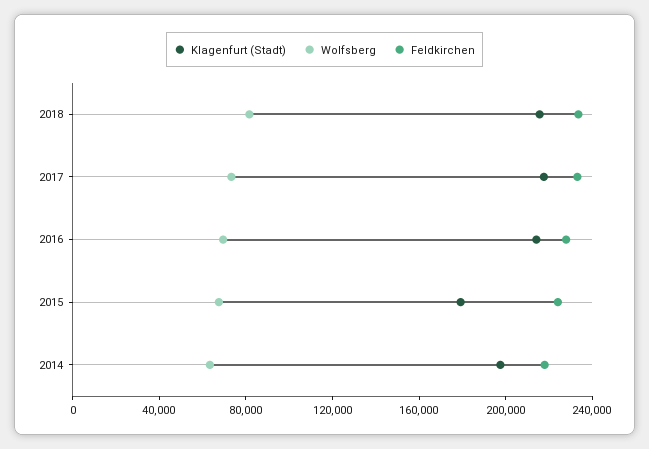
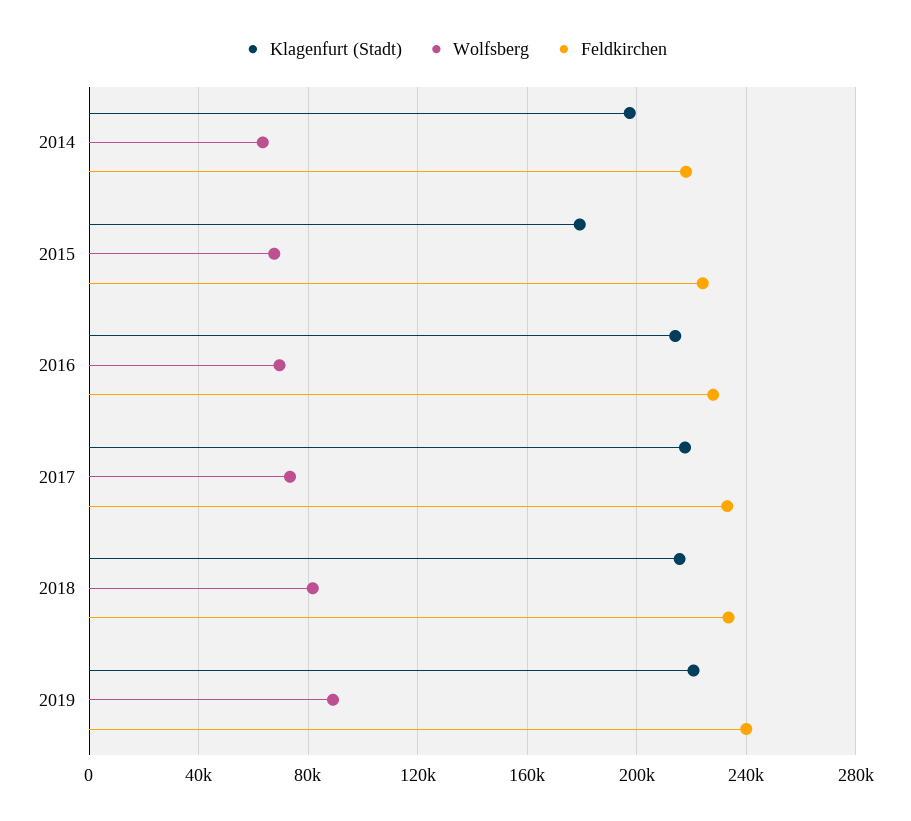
Klagenfurt (Stadt), 2019: none -> 220000
Wolfsberg, 2019: none -> 90000
Feldkirchen, 2019: none -> 240000

